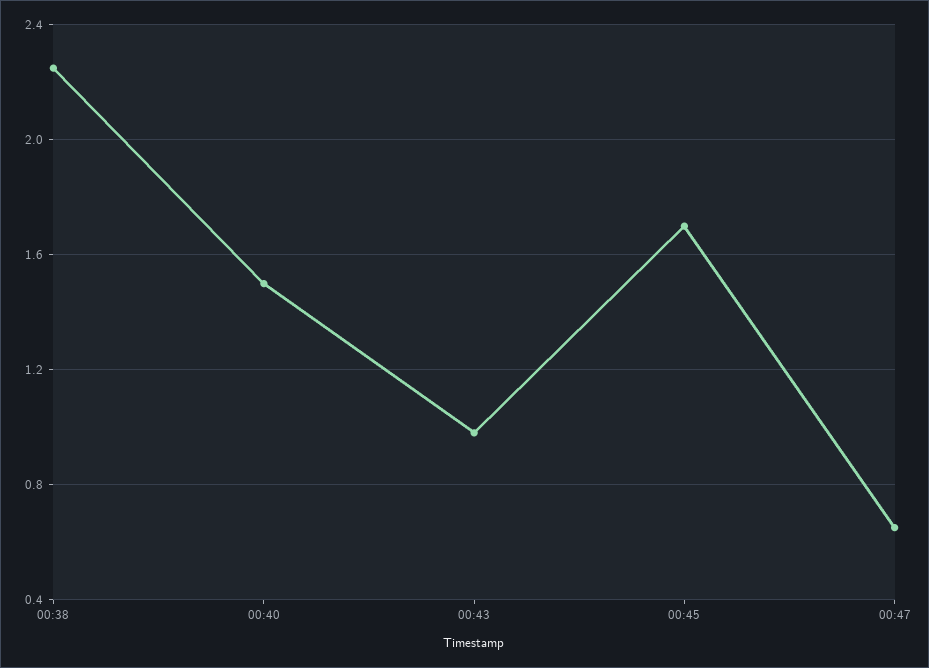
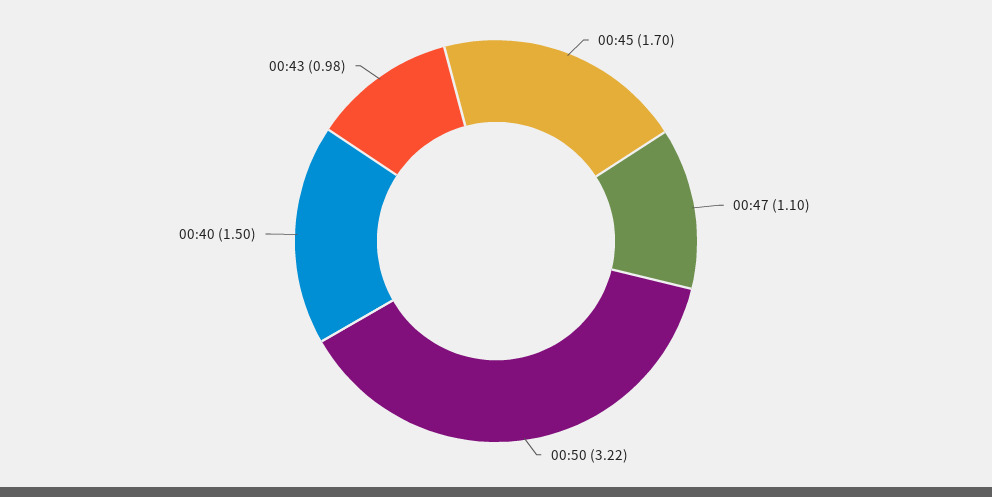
00:38: 2.25 -> none
00:47: 0.65 -> 1.1
00:50: none -> 3.22

